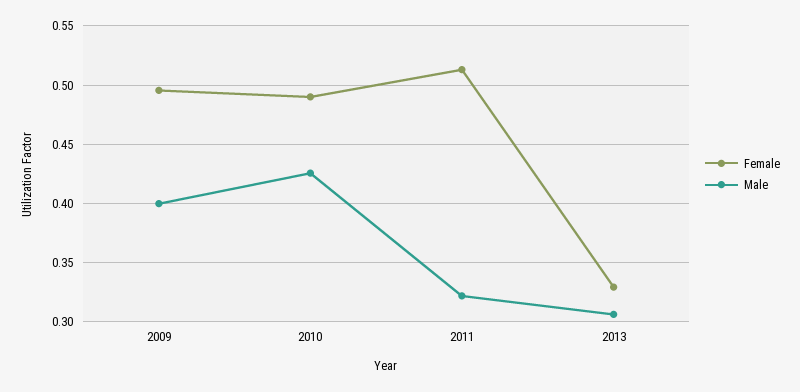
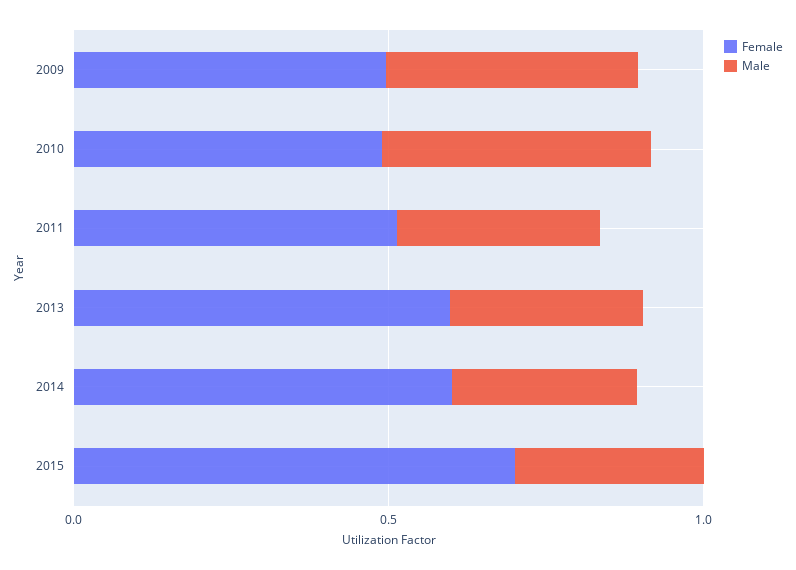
Female, 2013: 0.33 -> 0.6
Female, 2014: none -> 0.6
Male, 2014: none -> 0.3
Female, 2015: none -> 0.7
Male, 2015: none -> 0.3

